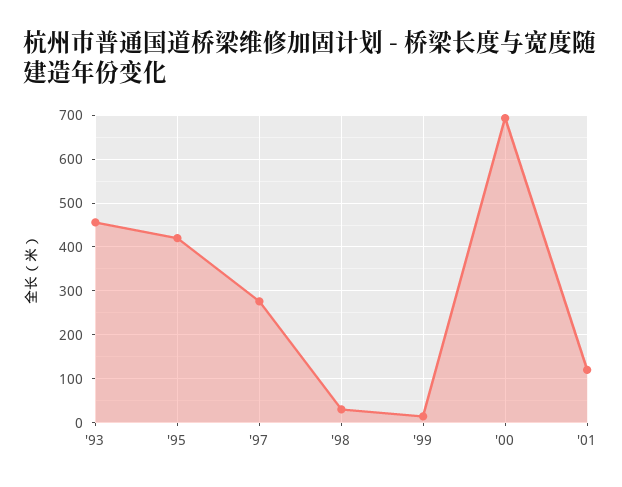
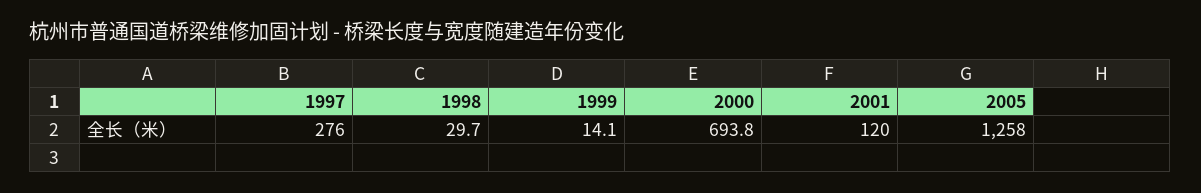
'93: 460 -> none
'95: 420 -> none
2005: none -> 1258

